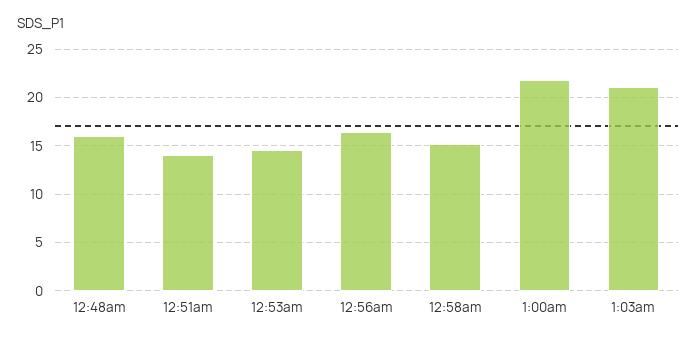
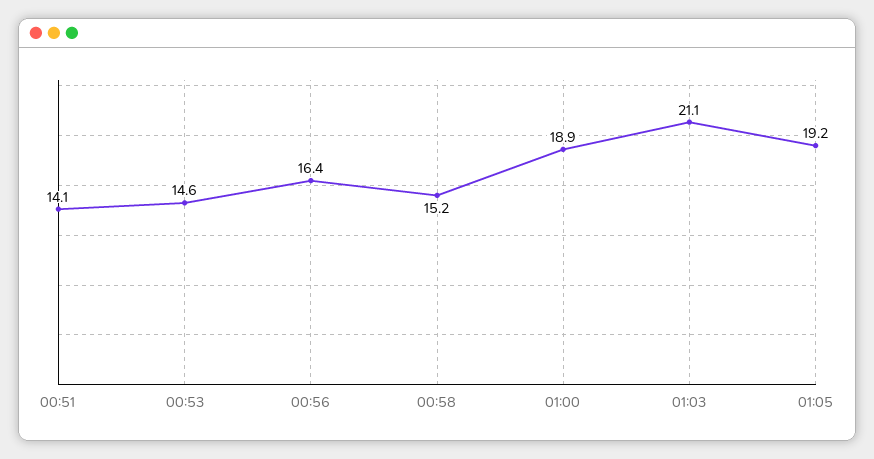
12:48am: 16 -> none
1:00am: 22 -> 18.9
01:05: none -> 19.2

